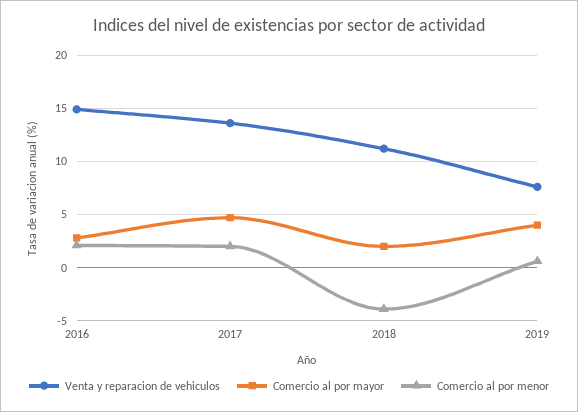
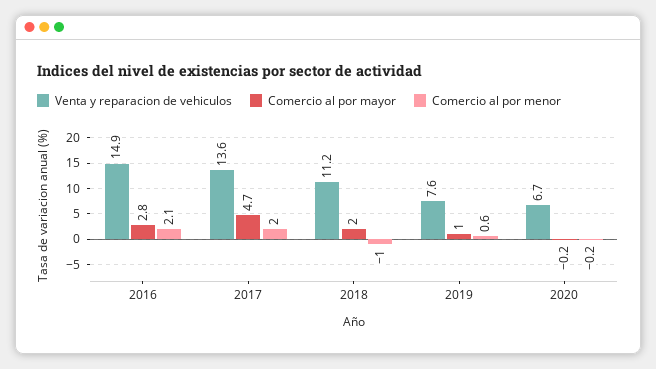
Comercio al por menor, 2018: -4 -> -1
Comercio al por mayor, 2019: 4 -> 1
Venta y reparacion de vehiculos, 2020: none -> 6.7
Comercio al por mayor, 2020: none -> -0.2
Comercio al por menor, 2020: none -> -0.2

